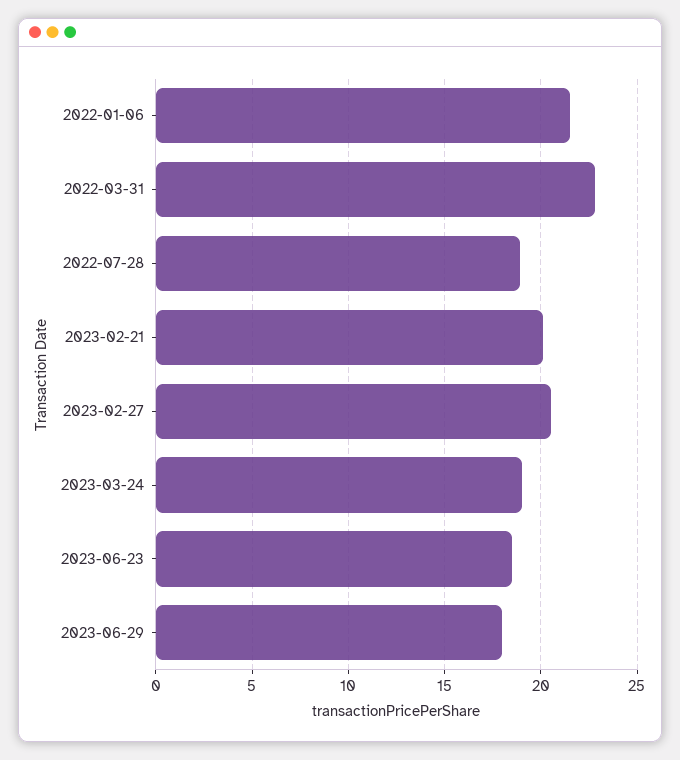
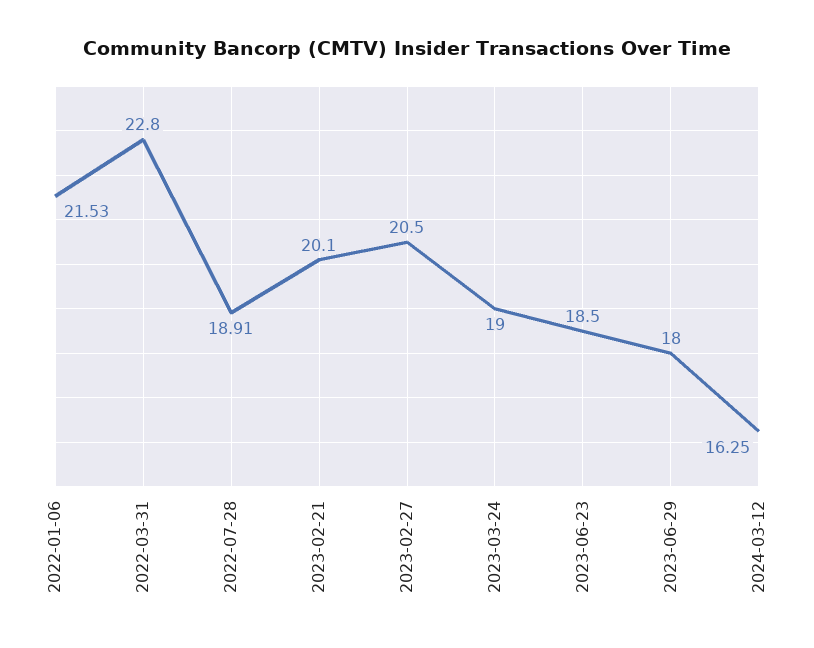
2024-03-12: none -> 16.25

